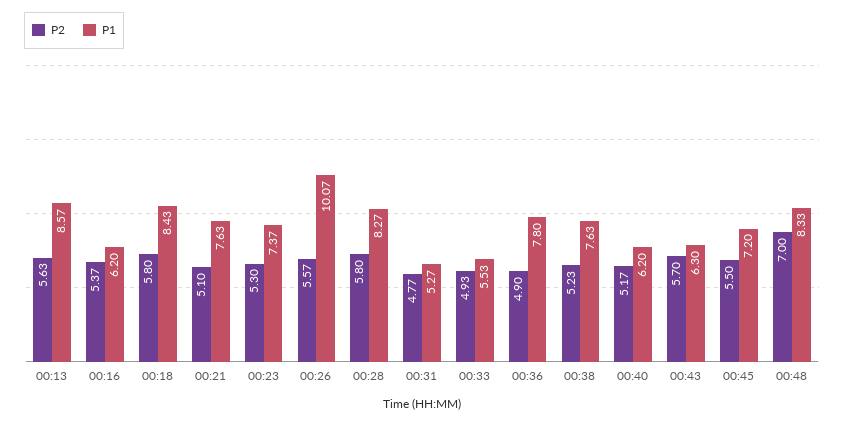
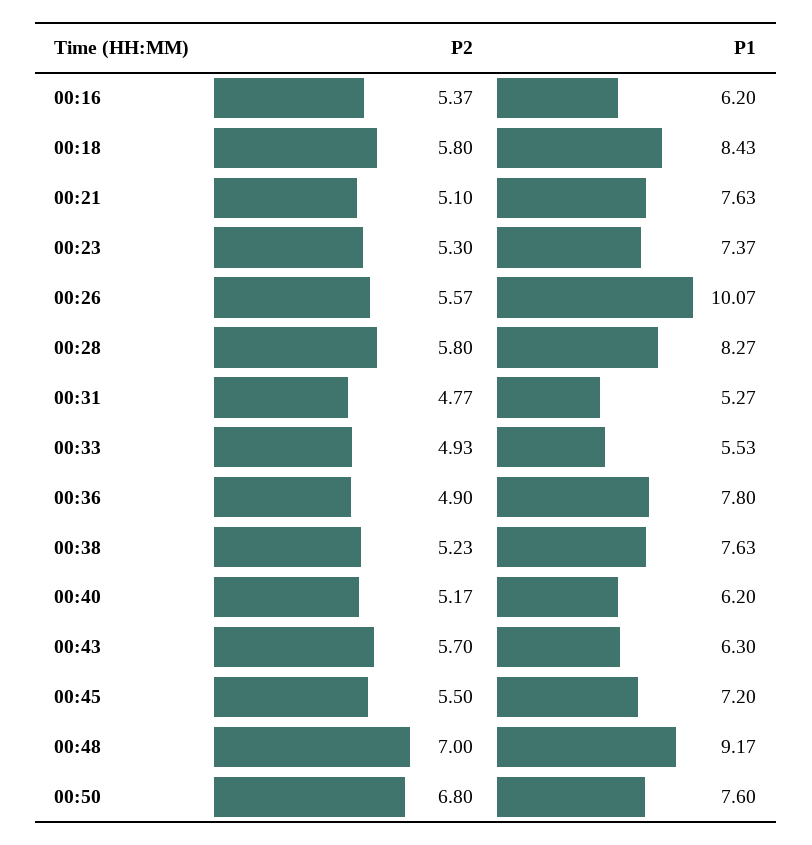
P2, 00:13: 5.63 -> none
P1, 00:13: 8.57 -> none
P1, 00:48: 8.33 -> 9.17
P2, 00:50: none -> 6.8
P1, 00:50: none -> 7.6

